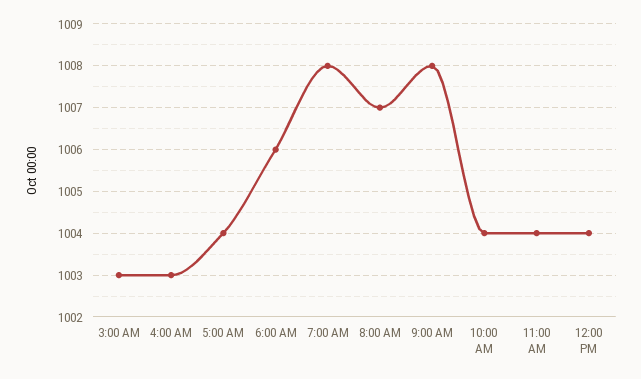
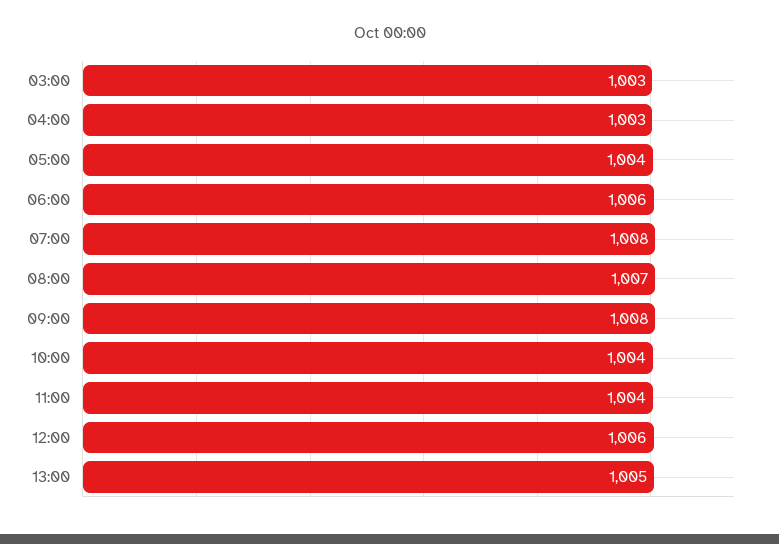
12:00 PM: 1004 -> 1006
13:00: none -> 1005

